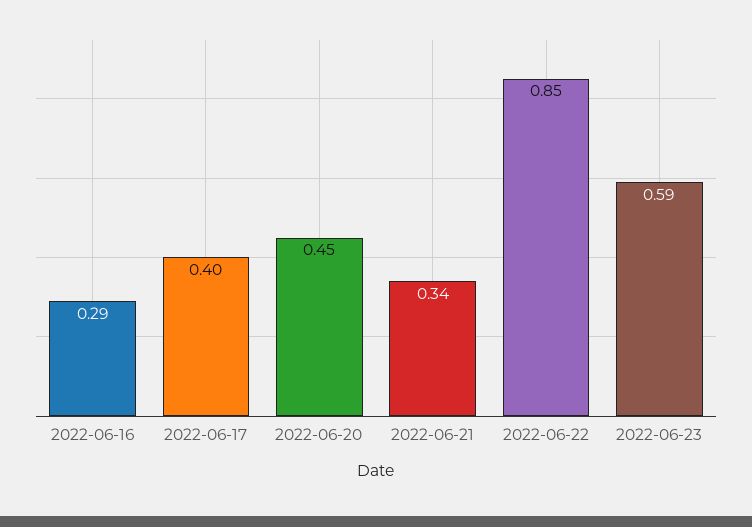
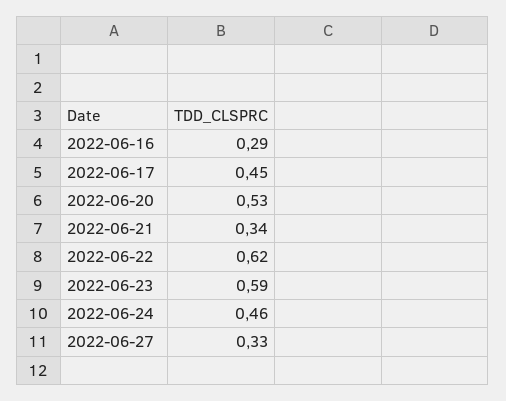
2022-06-17: 0.4 -> 0.45
2022-06-20: 0.45 -> 0.53
2022-06-22: 0.85 -> 0.62
2022-06-24: none -> 0.46
2022-06-27: none -> 0.33

